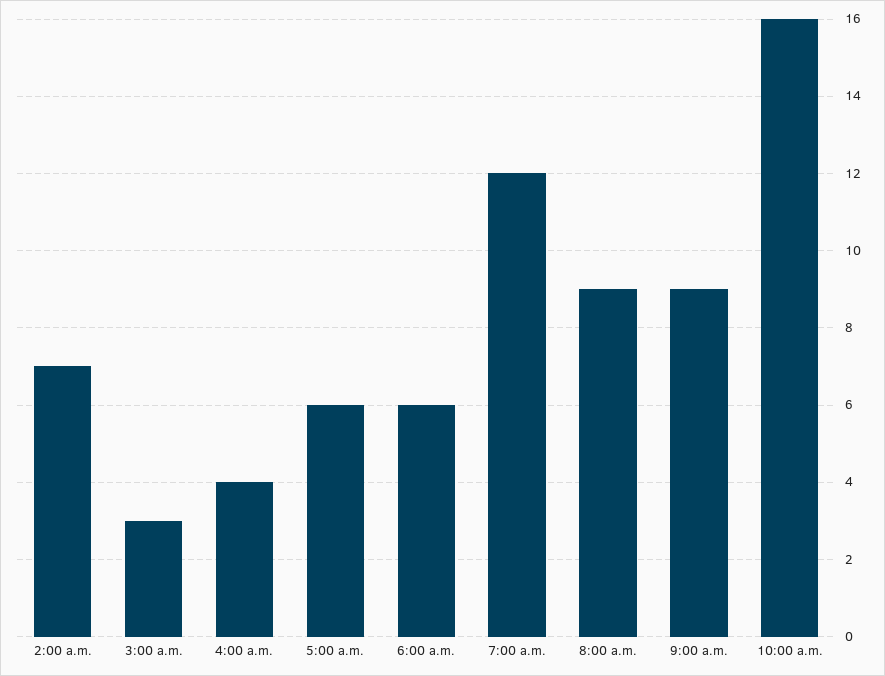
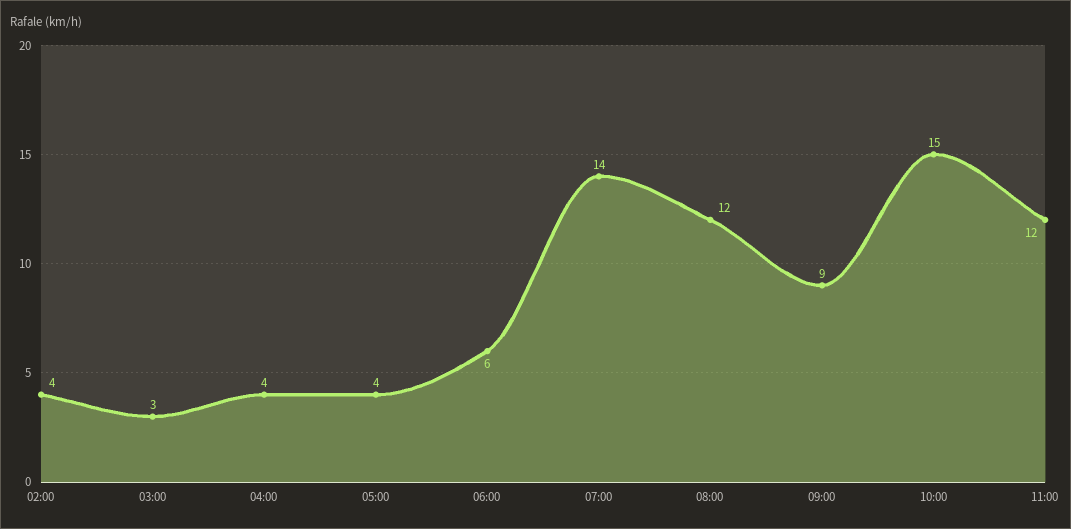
2:00 a.m.: 7 -> 4
5:00 a.m.: 6 -> 4
7:00 a.m.: 12 -> 14
8:00 a.m.: 9 -> 12
10:00 a.m.: 16 -> 15
11:00: none -> 12

